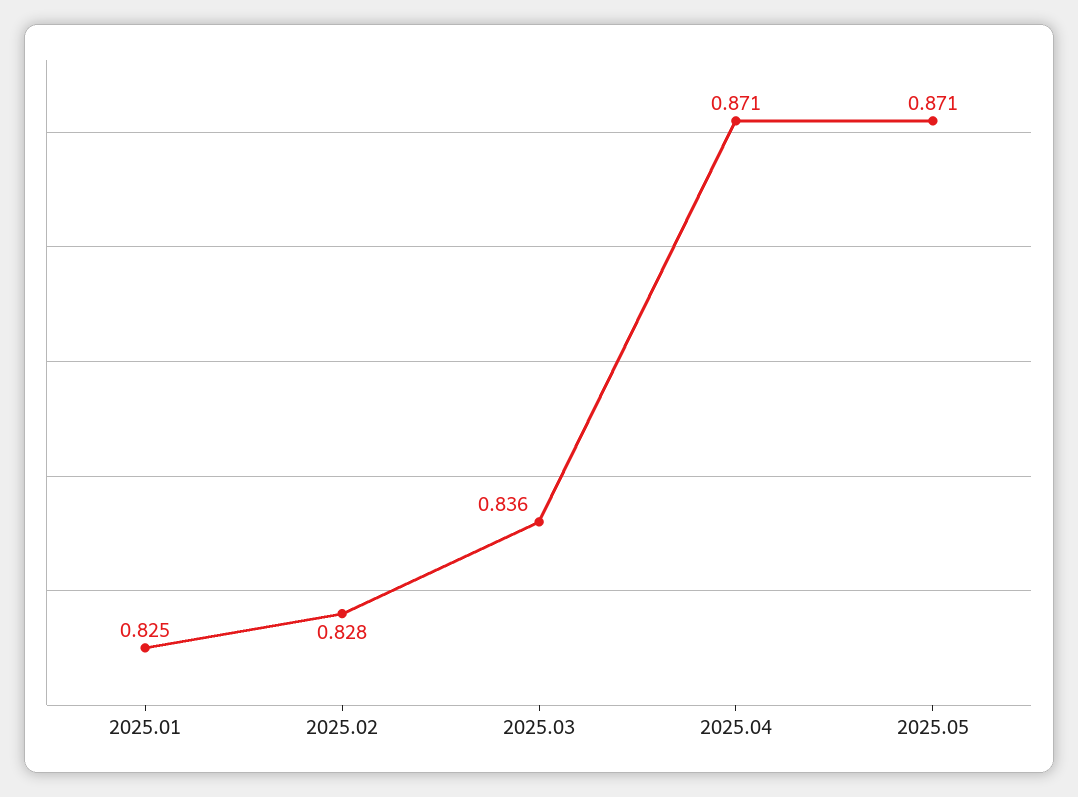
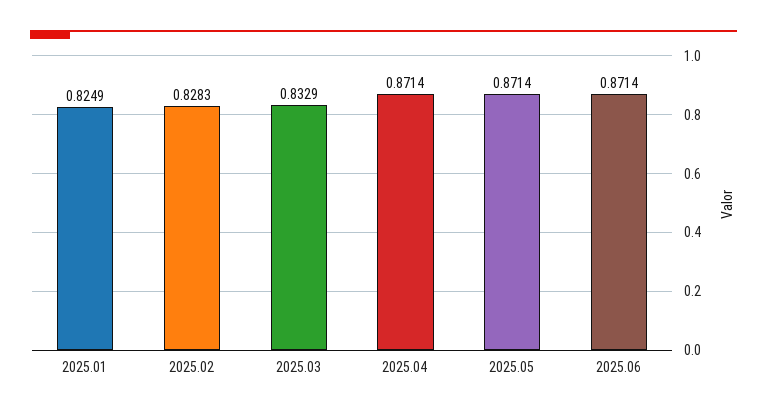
2025.03: 0.836 -> 0.8329
2025.06: none -> 0.8714

